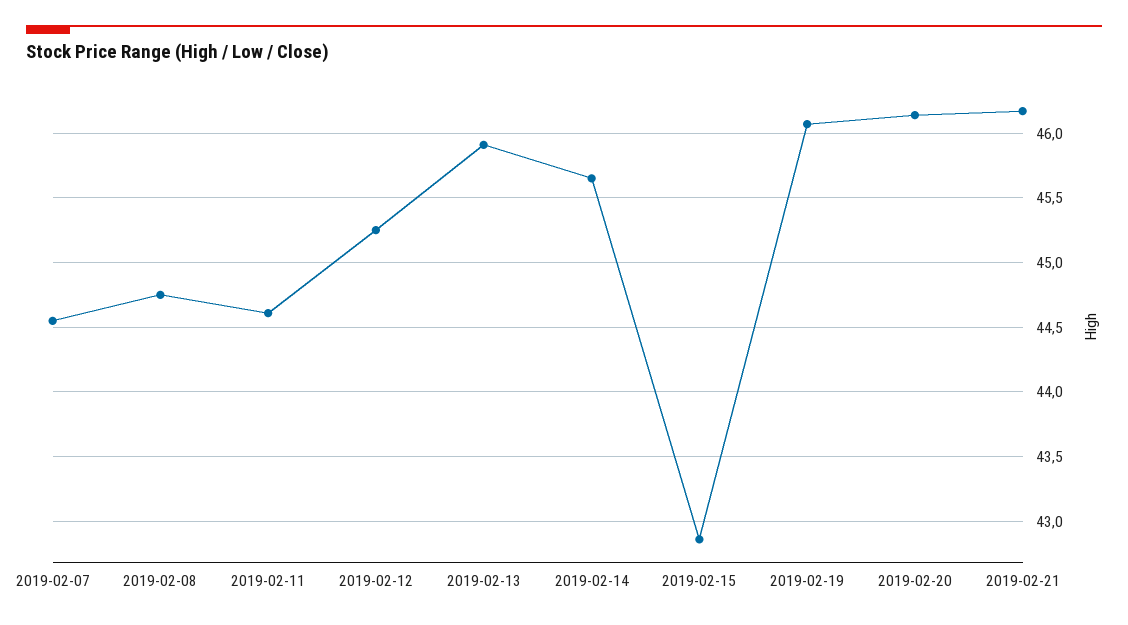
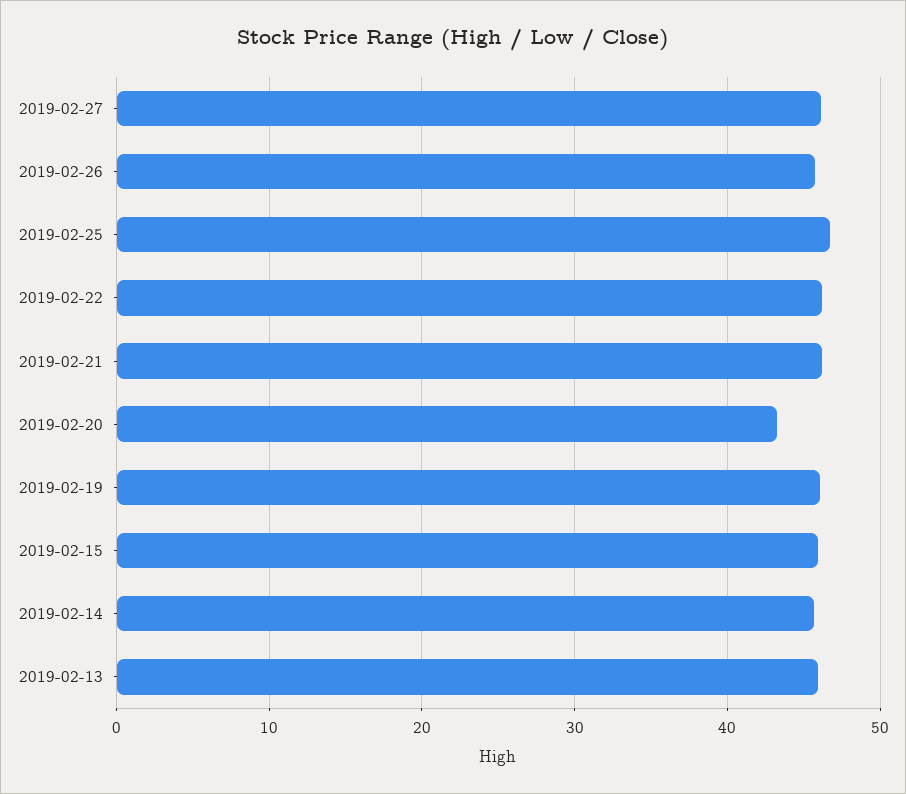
2019-02-07: 44.55 -> none
2019-02-08: 44.75 -> none
2019-02-11: 44.6 -> none
2019-02-12: 45.25 -> none
2019-02-15: 42.85 -> 46
2019-02-20: 46.15 -> 43
2019-02-27: none -> 46
2019-02-26: none -> 46
2019-02-25: none -> 47
2019-02-22: none -> 46

